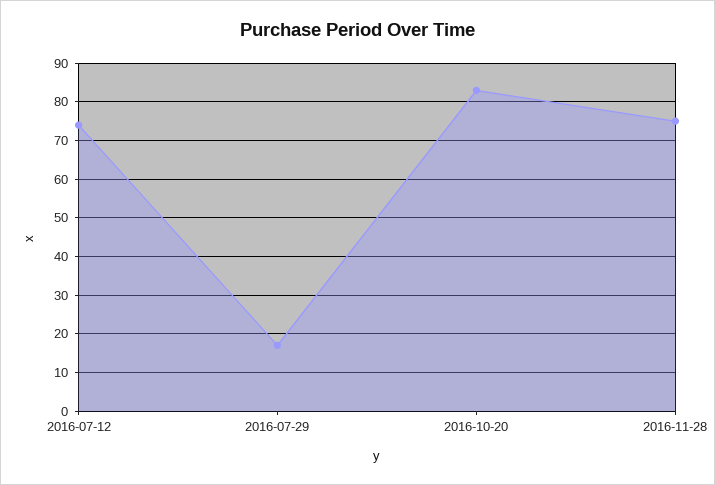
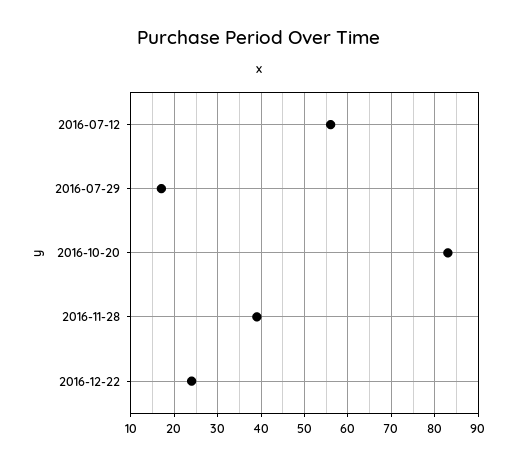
2016-07-12: 75 -> 55
2016-11-28: 75 -> 40
2016-12-22: none -> 25

